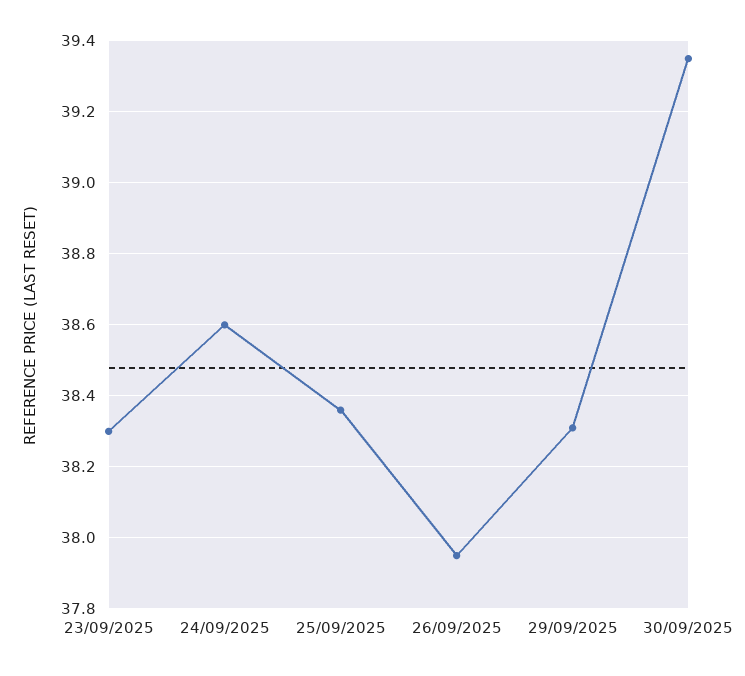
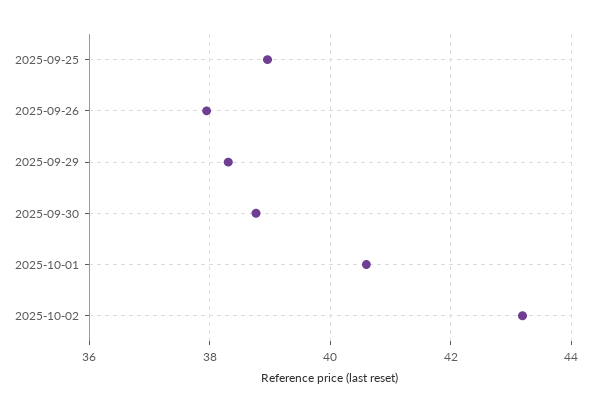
23/09/2025: 38.3 -> none
24/09/2025: 38.6 -> none
25/09/2025: 38.35 -> 39
30/09/2025: 39.35 -> 38.8
2025-10-01: none -> 40.6
2025-10-02: none -> 43.2

